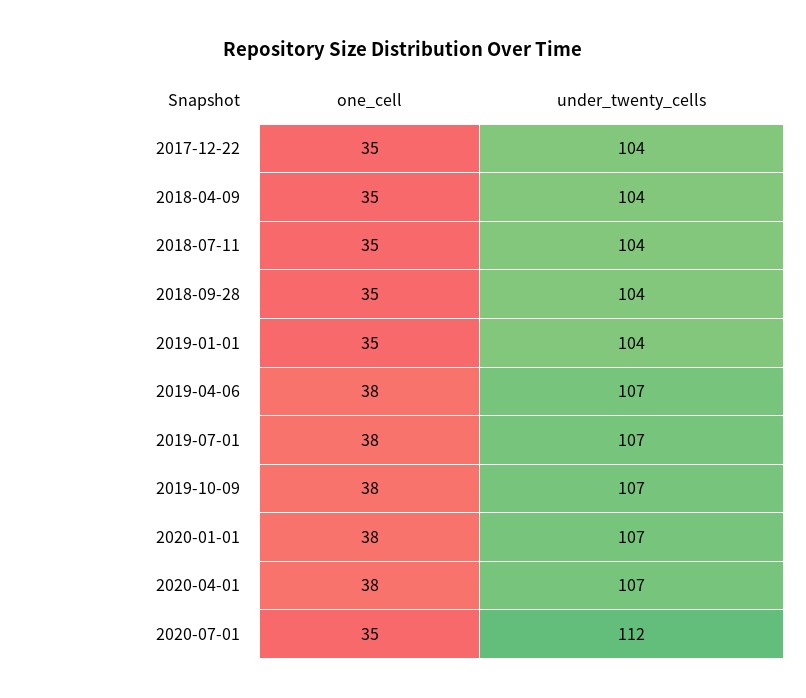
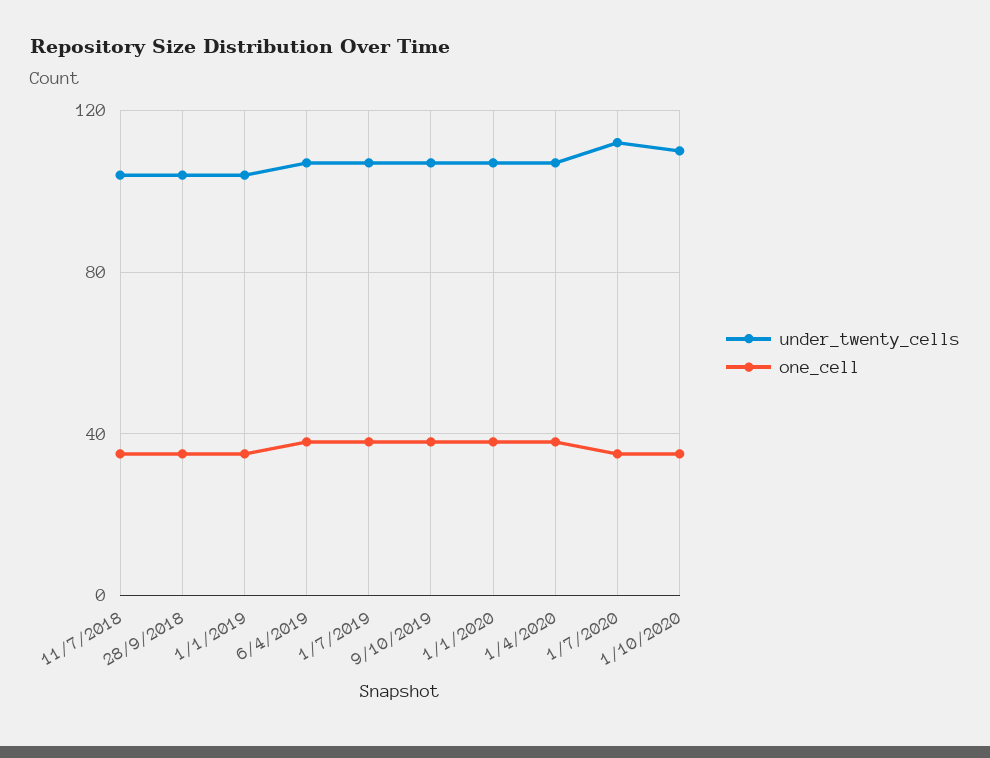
one_cell, 2017-12-22: 35 -> none
under_twenty_cells, 2017-12-22: 104 -> none
one_cell, 2018-04-09: 35 -> none
under_twenty_cells, 2018-04-09: 104 -> none
under_twenty_cells, 1/10/2020: none -> 110
one_cell, 1/10/2020: none -> 35

